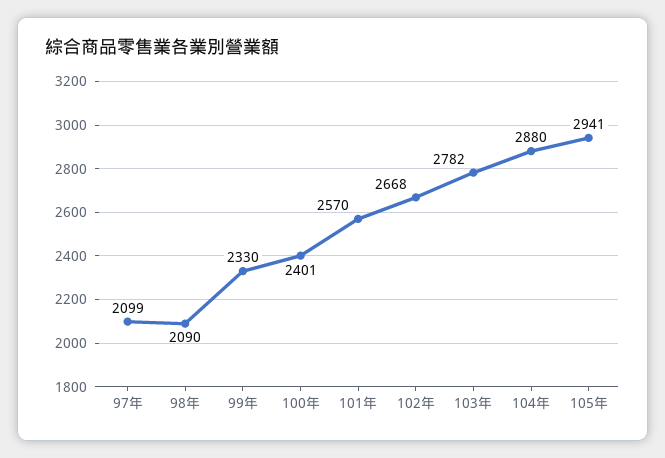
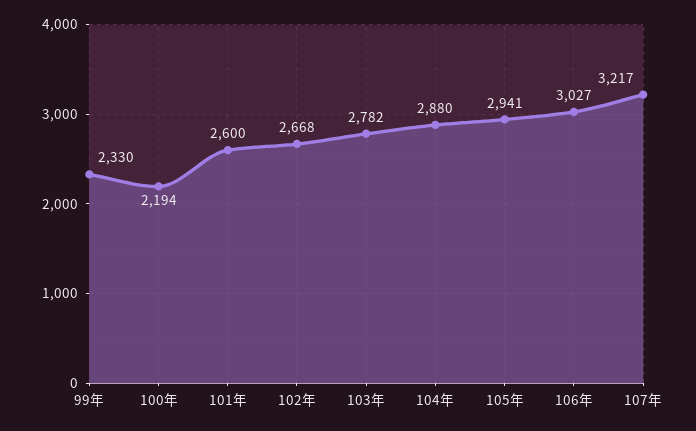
97年: 2099 -> none
98年: 2090 -> none
100年: 2401 -> 2194
101年: 2570 -> 2600
106年: none -> 3027
107年: none -> 3217

